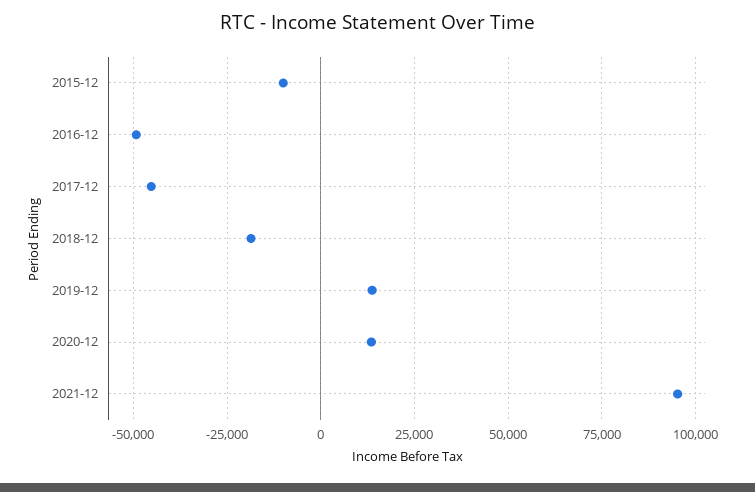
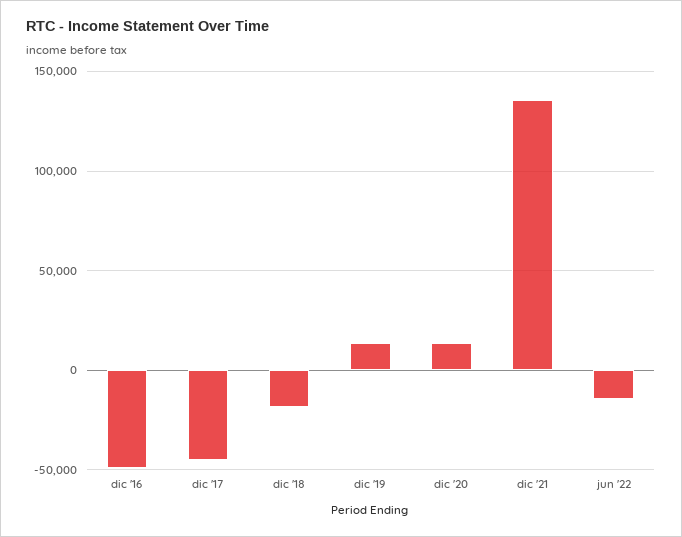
2015-12: -10000 -> none
2021-12: 95000 -> 135000
jun '22: none -> -15000

